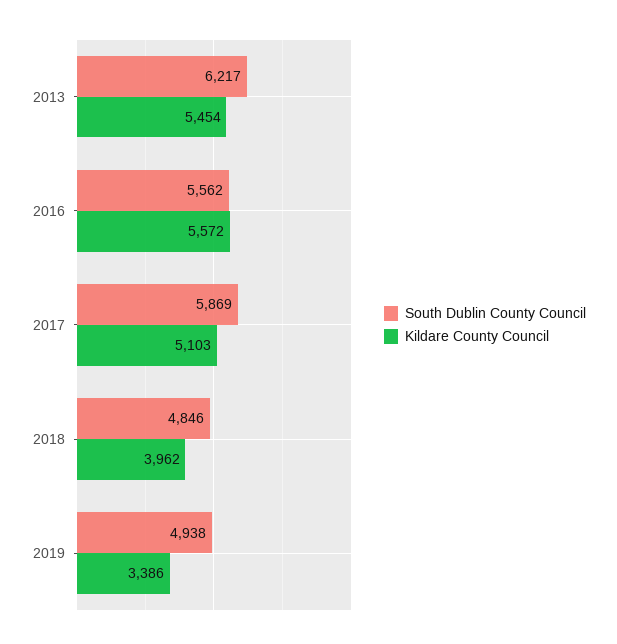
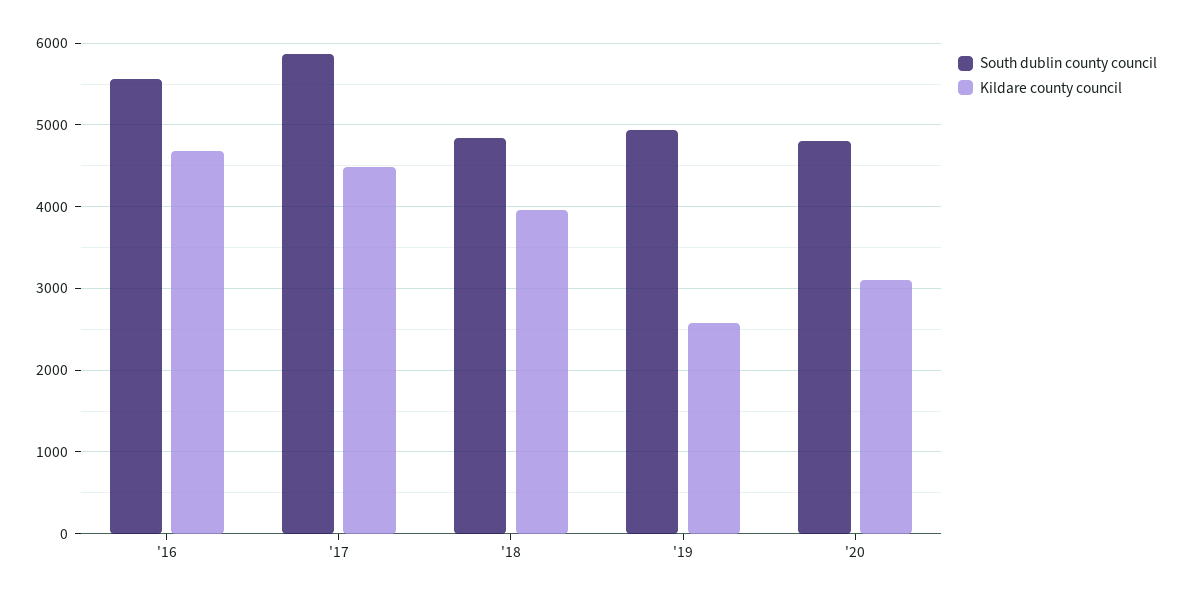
South Dublin County Council, 2013: 6217 -> none
Kildare County Council, 2013: 5454 -> none
Kildare County Council, 2016: 5572 -> 4700
Kildare County Council, 2017: 5103 -> 4500
Kildare County Council, 2019: 3386 -> 2600
South Dublin County Council, '20: none -> 4800
Kildare County Council, '20: none -> 3100

